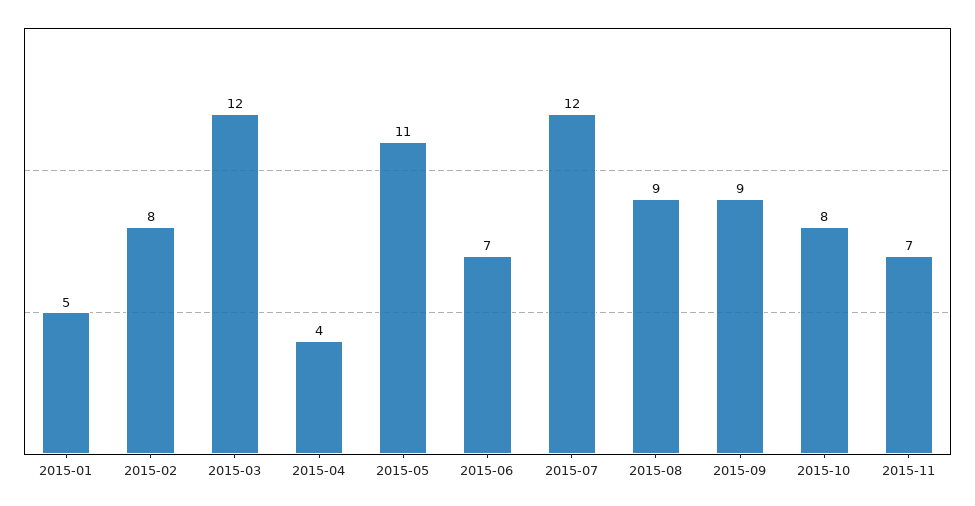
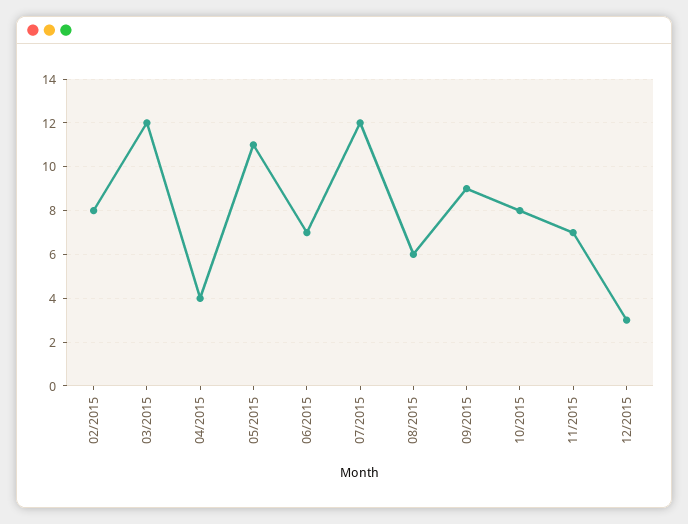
2015-01: 5 -> none
2015-08: 9 -> 6
12/2015: none -> 3

